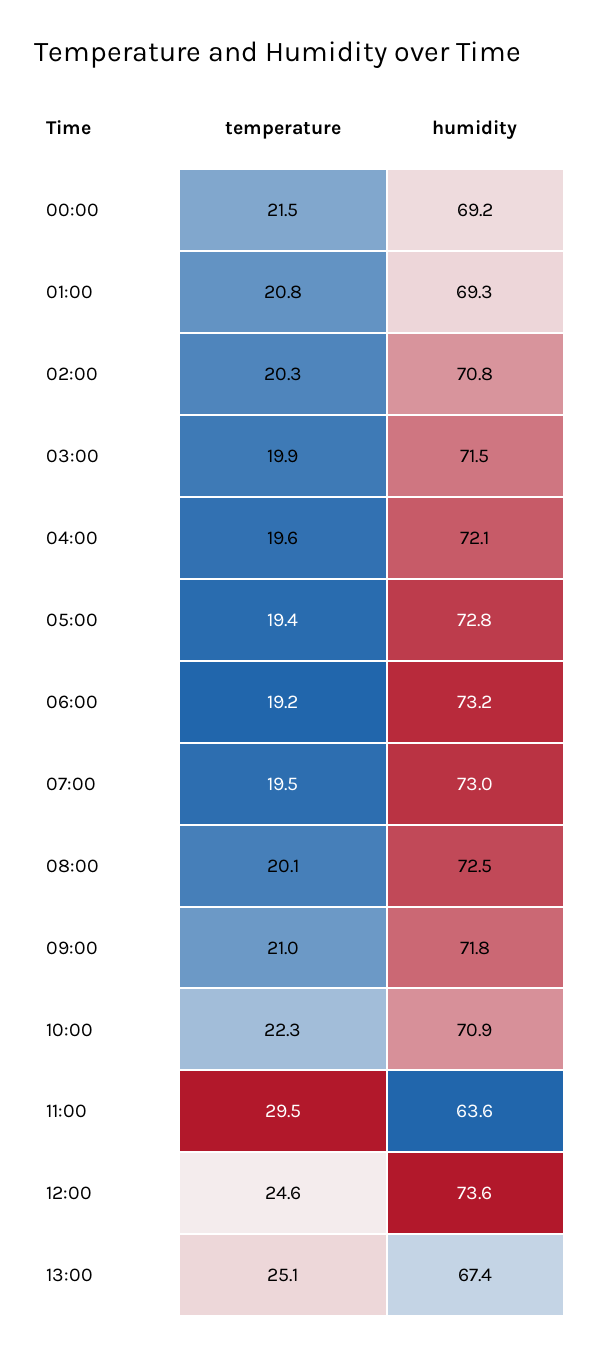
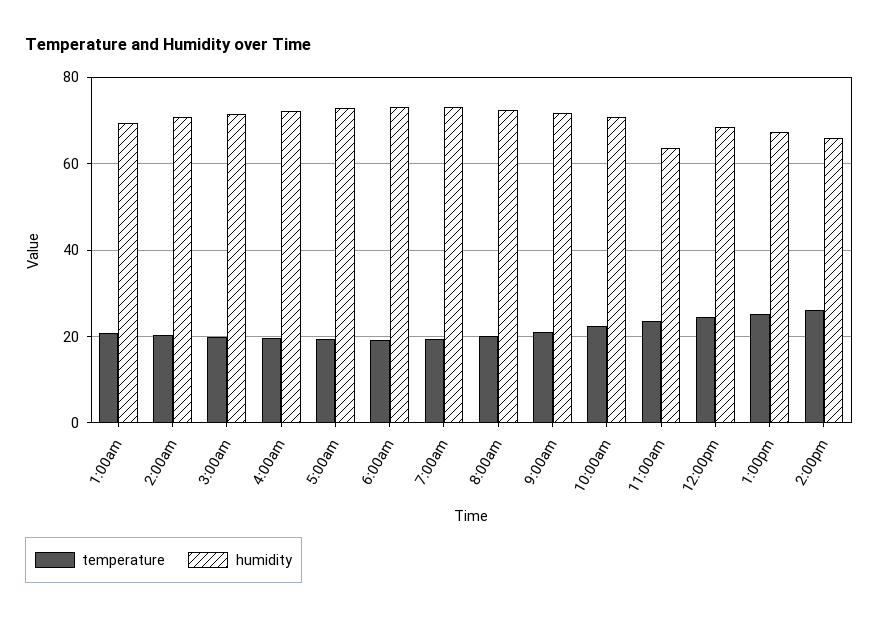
temperature, 00:00: 21.5 -> none
humidity, 00:00: 69.2 -> none
temperature, 11:00: 29.5 -> 24
humidity, 12:00: 73.6 -> 68
temperature, 2:00pm: none -> 26
humidity, 2:00pm: none -> 66

